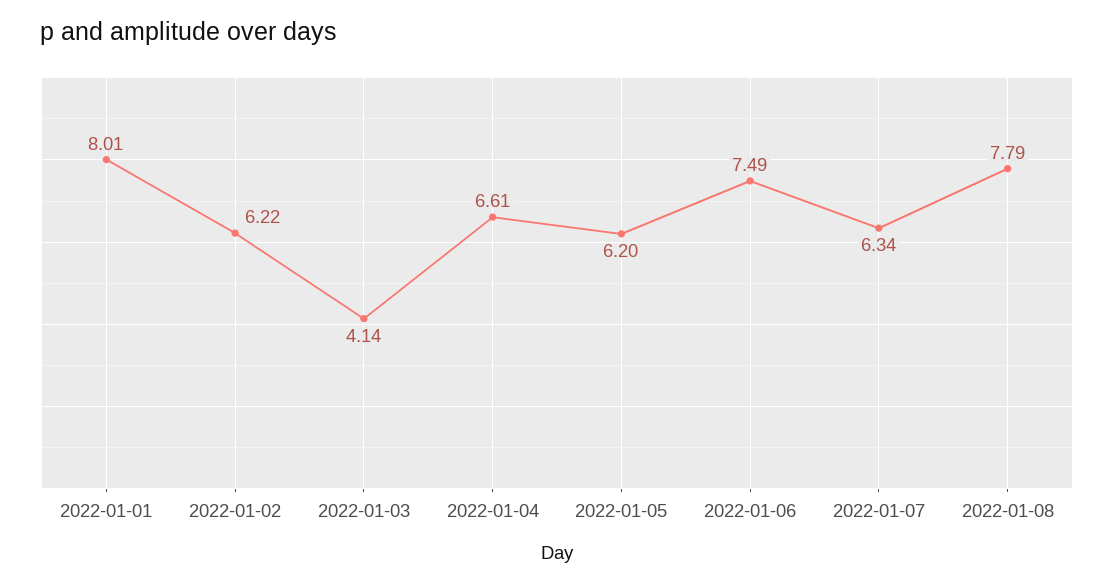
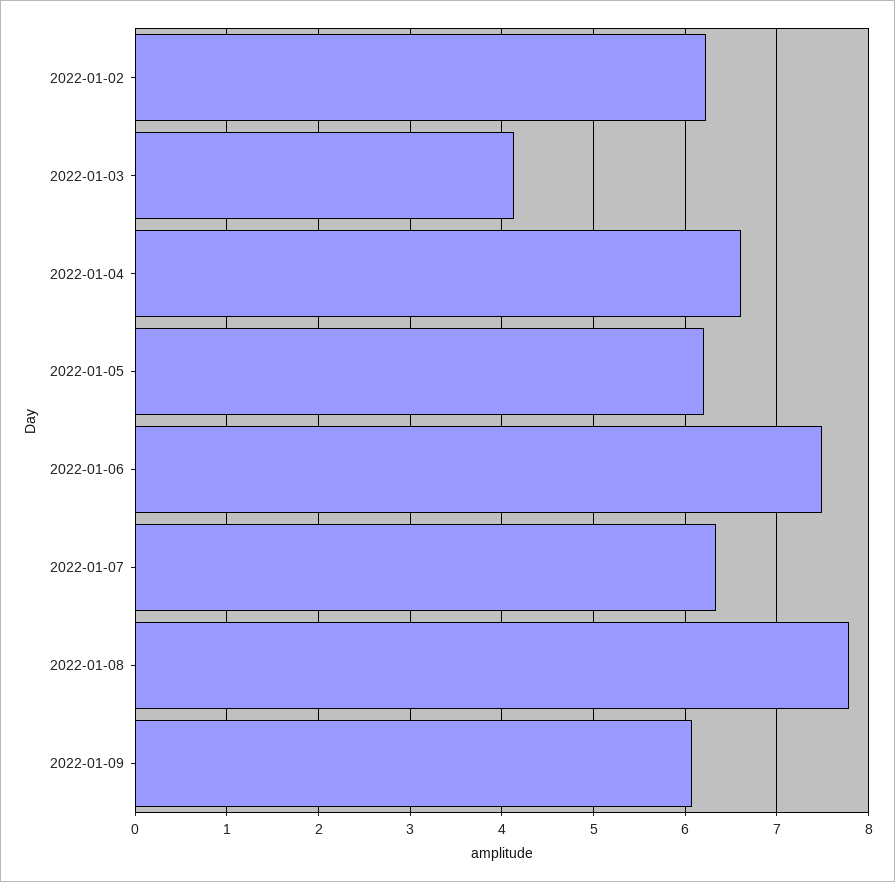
2022-01-01: 8.01 -> none
2022-01-09: none -> 6.1

